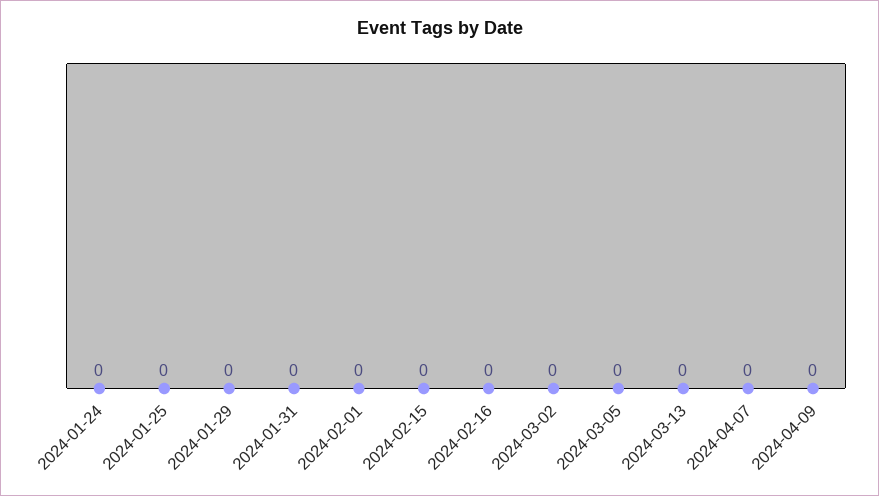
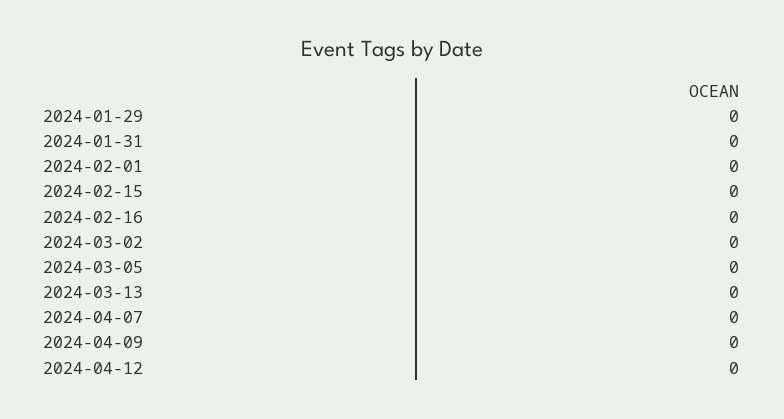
2024-01-24: 0 -> none
2024-01-25: 0 -> none
2024-04-12: none -> 0

